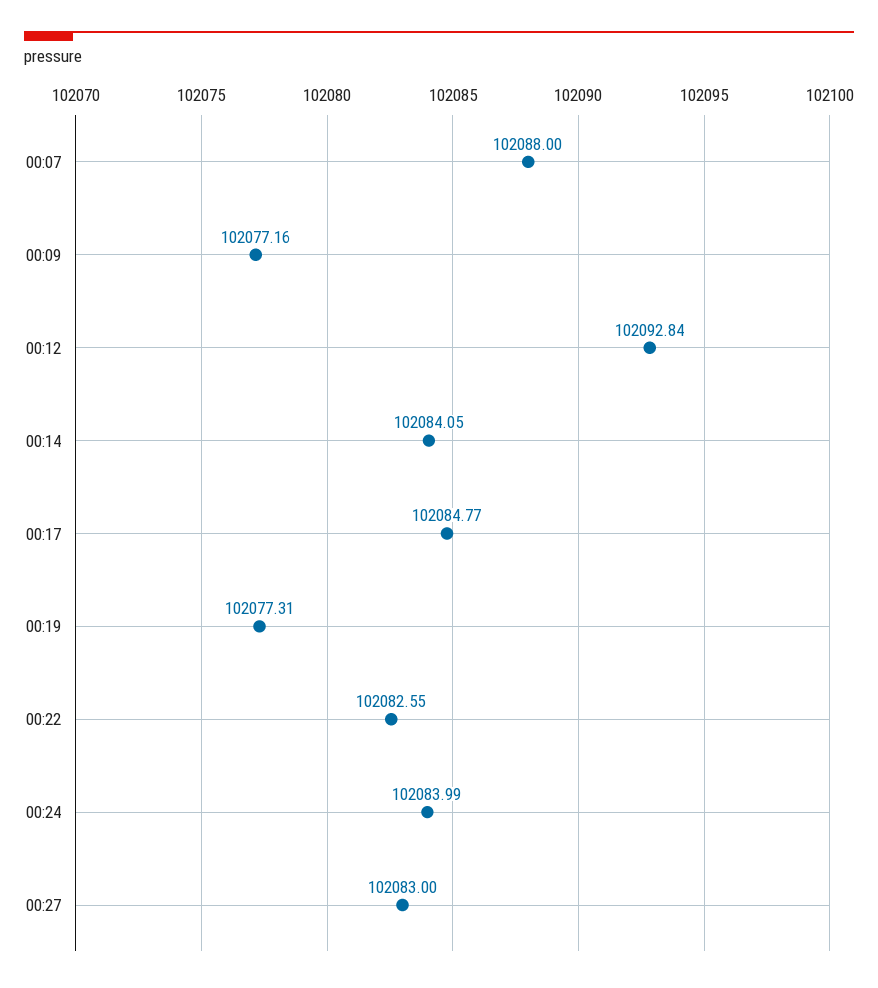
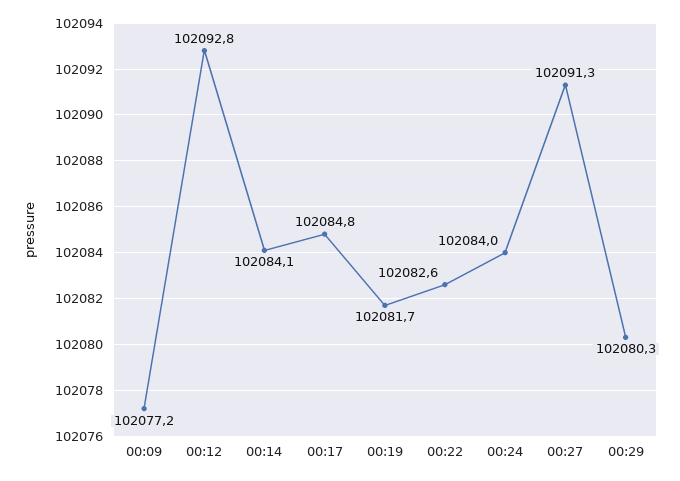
00:07: 102088 -> none
00:19: 102077.31 -> 102081.7
00:27: 102083 -> 102091.3
00:29: none -> 102080.3

